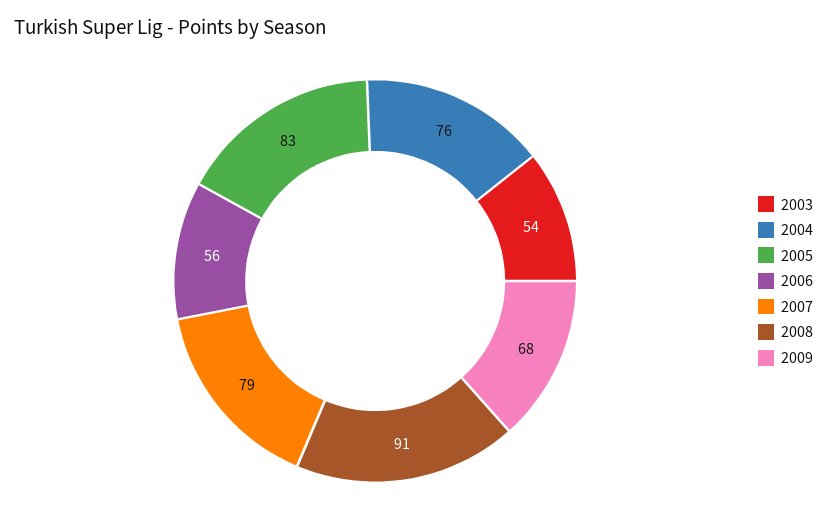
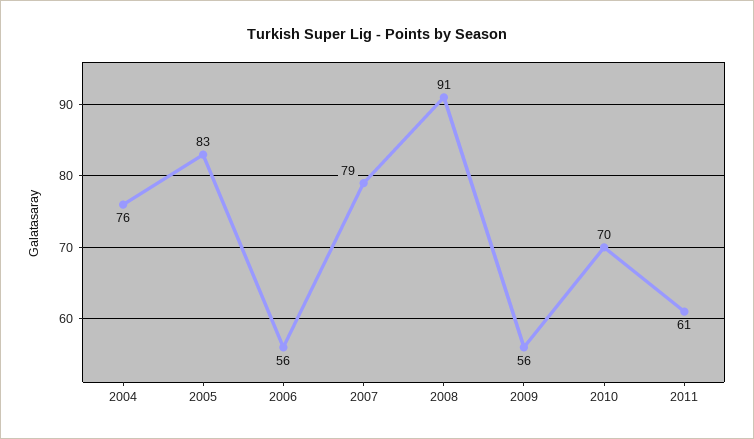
2003: 54 -> none
2009: 68 -> 56
2010: none -> 70
2011: none -> 61

